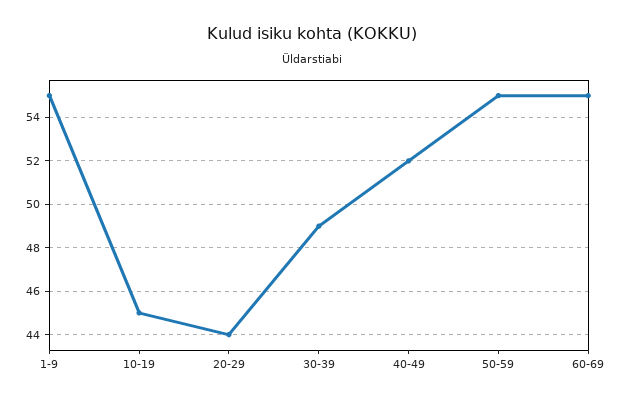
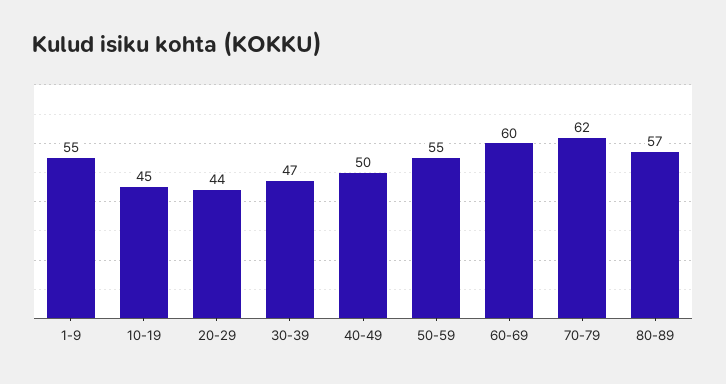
30-39: 49 -> 47
40-49: 52 -> 50
60-69: 55 -> 60
70-79: none -> 62
80-89: none -> 57

